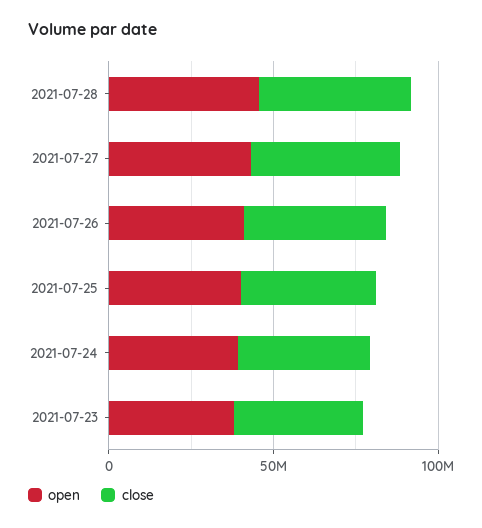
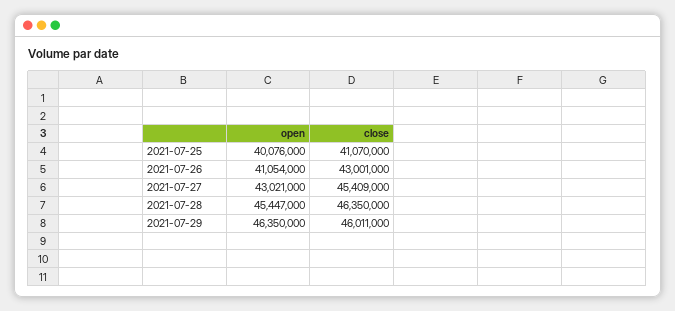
open, 2021-07-24: 40000000 -> none
close, 2021-07-24: 40000000 -> none
open, 2021-07-23: 40000000 -> none
close, 2021-07-23: 40000000 -> none
open, 2021-07-29: none -> 46350000
close, 2021-07-29: none -> 46011000

